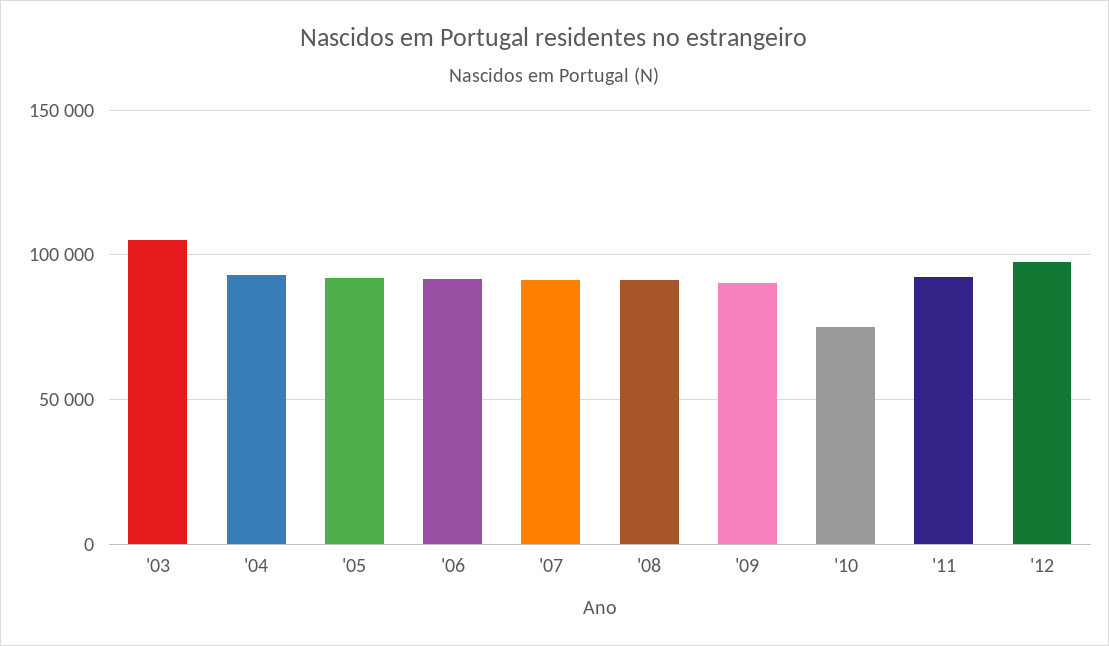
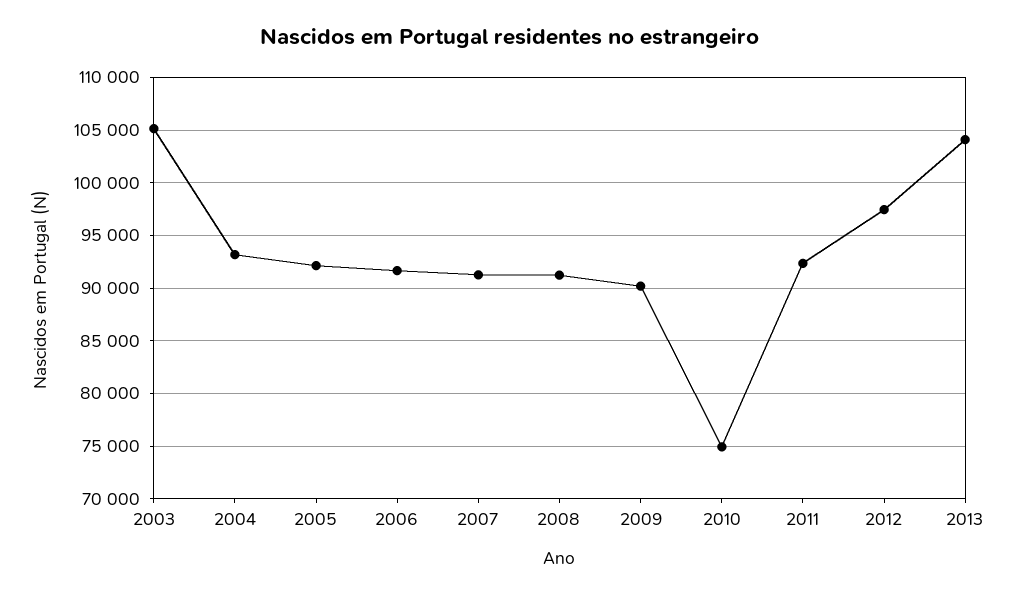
2013: none -> 104000

